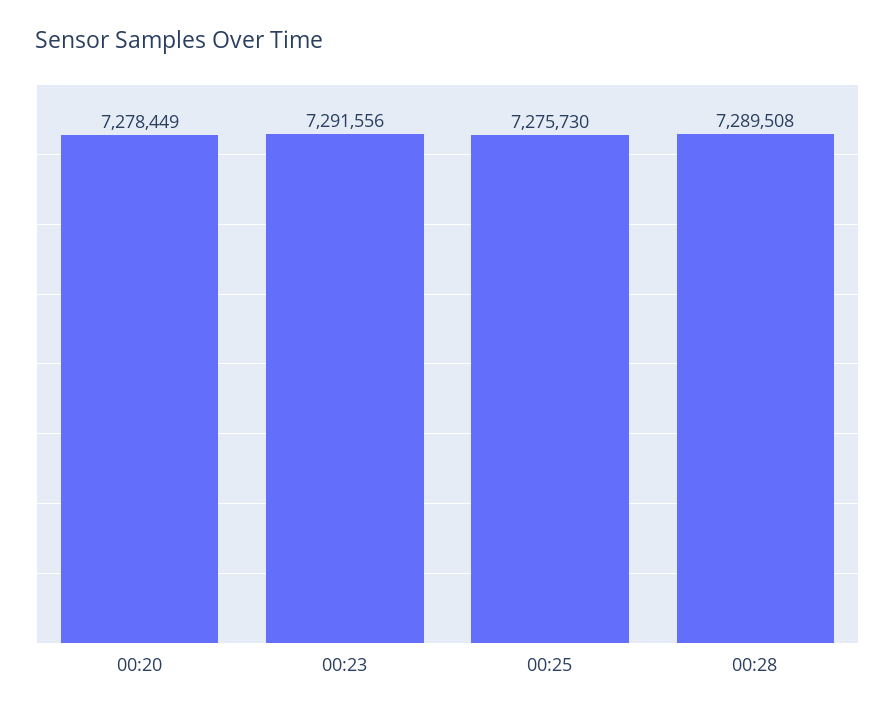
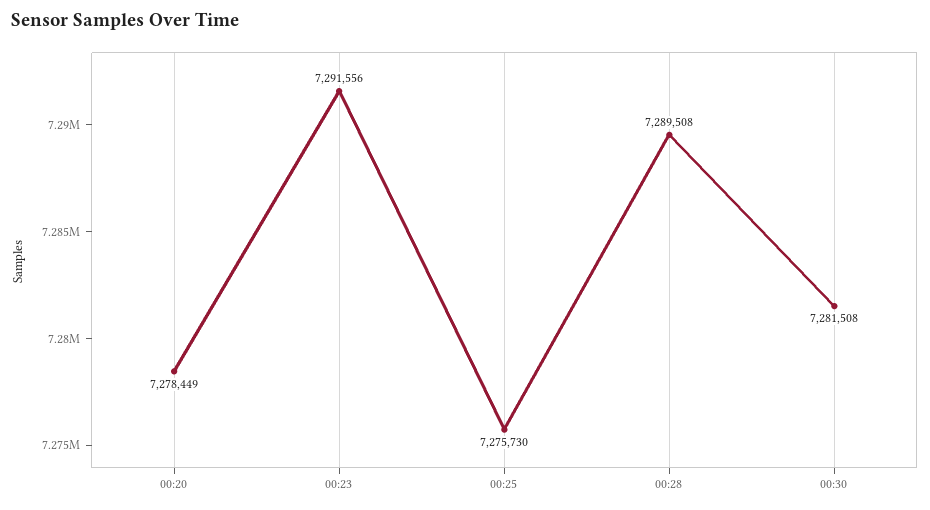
00:30: none -> 7281508

